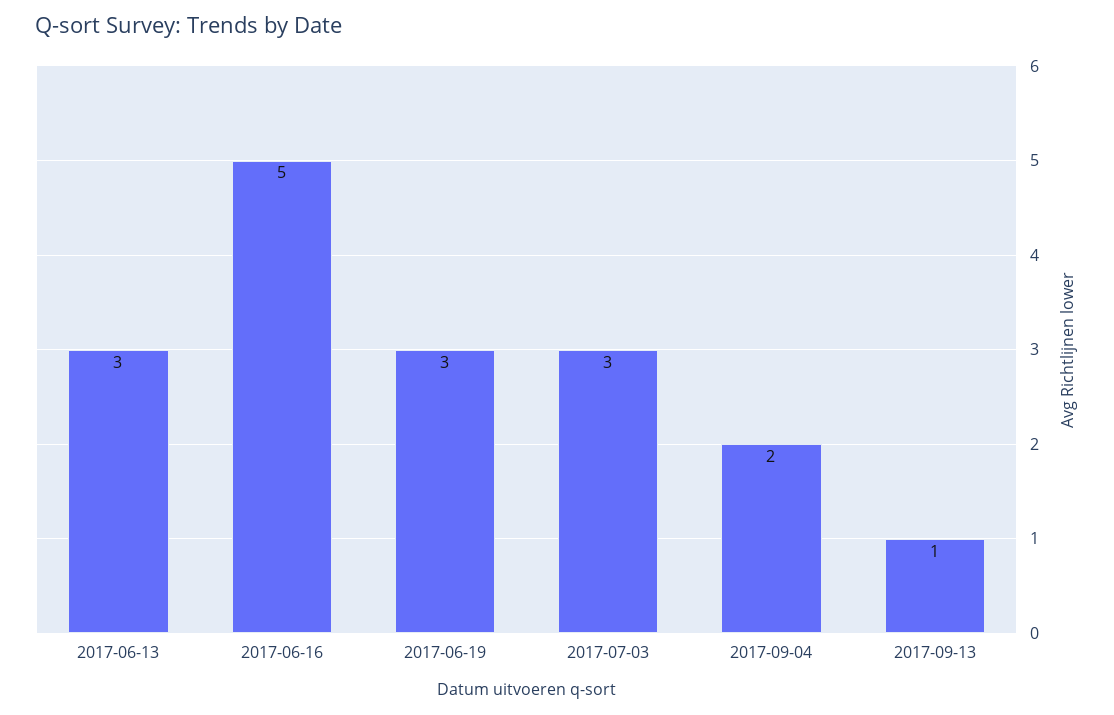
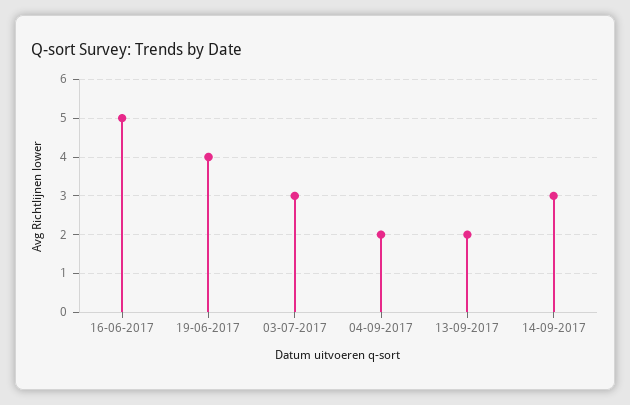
2017-06-13: 3 -> none
2017-06-19: 3 -> 4
2017-09-13: 1 -> 2
14-09-2017: none -> 3

